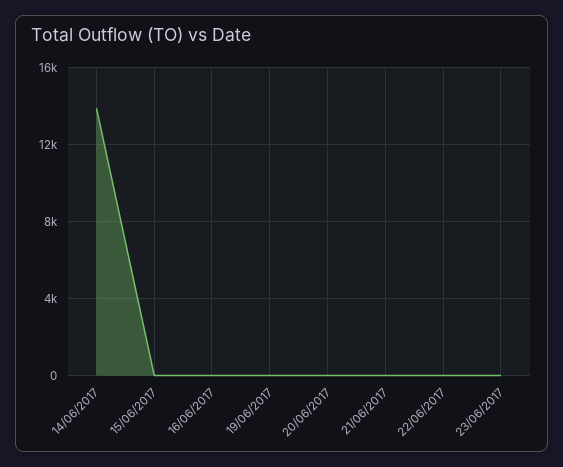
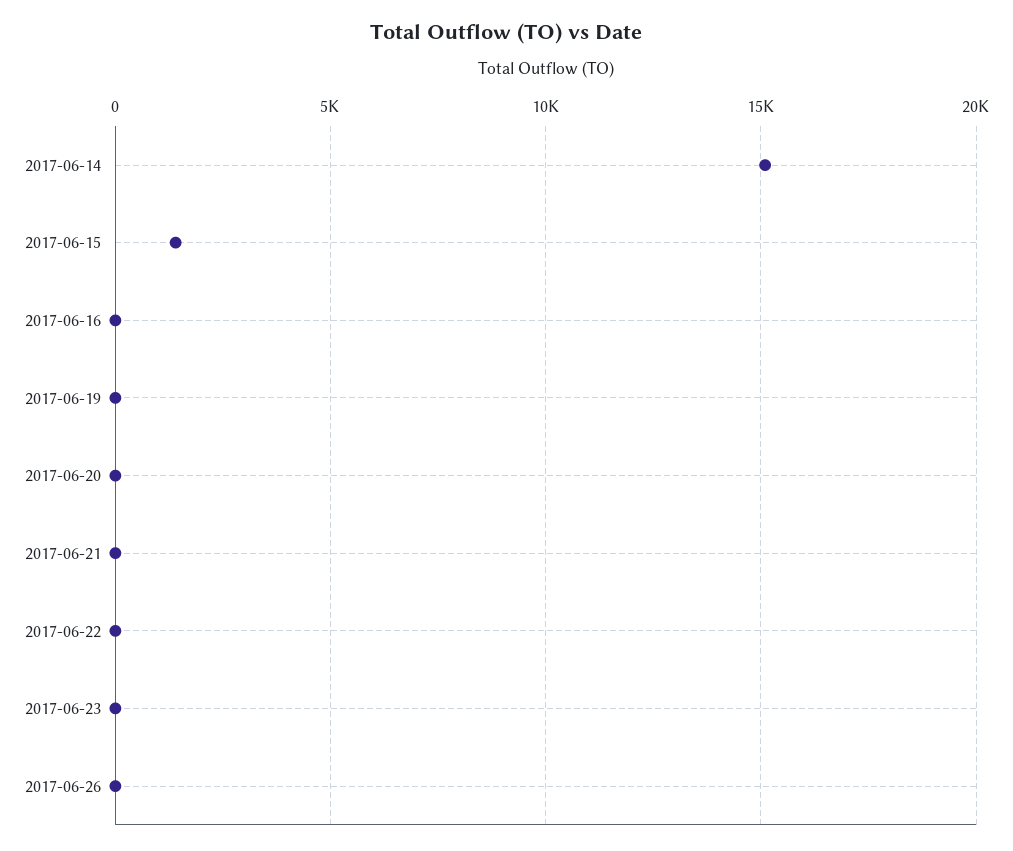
14/06/2017: 14000 -> 15000
15/06/2017: 0 -> 1500
2017-06-26: none -> 0

